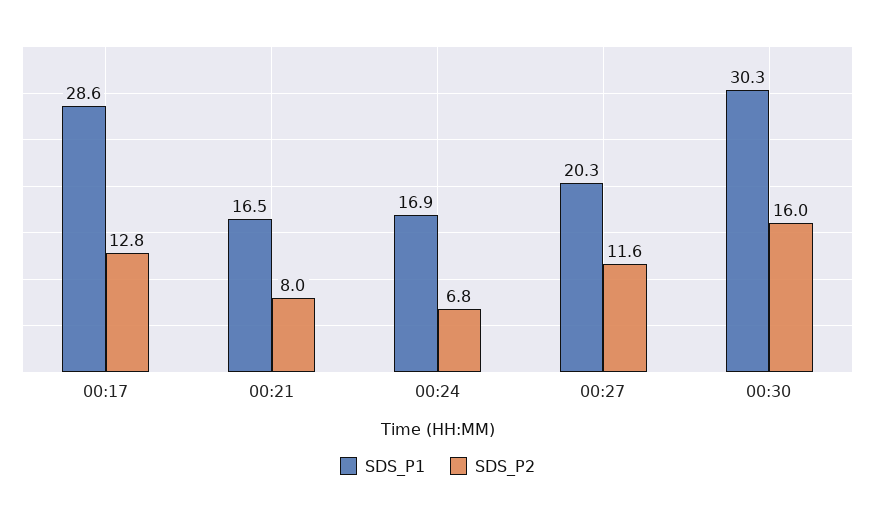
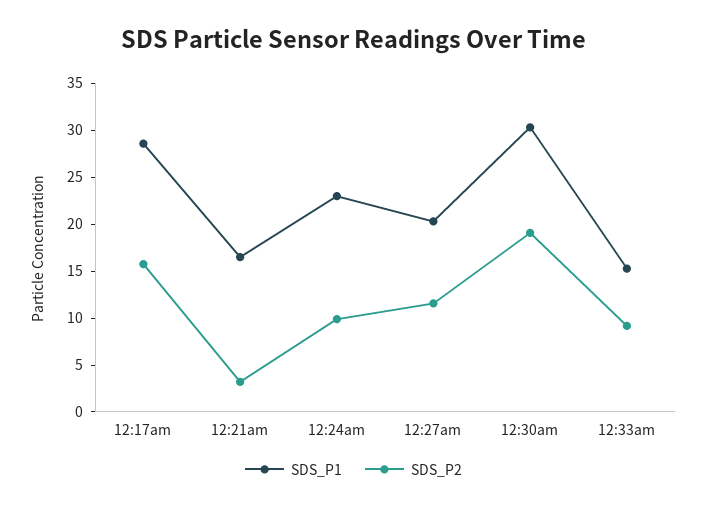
SDS_P2, 00:17: 12.8 -> 16
SDS_P2, 00:21: 8 -> 3
SDS_P1, 00:24: 16.9 -> 23
SDS_P2, 00:24: 6.8 -> 10
SDS_P2, 00:30: 16 -> 19
SDS_P1, 12:33am: none -> 15
SDS_P2, 12:33am: none -> 9

